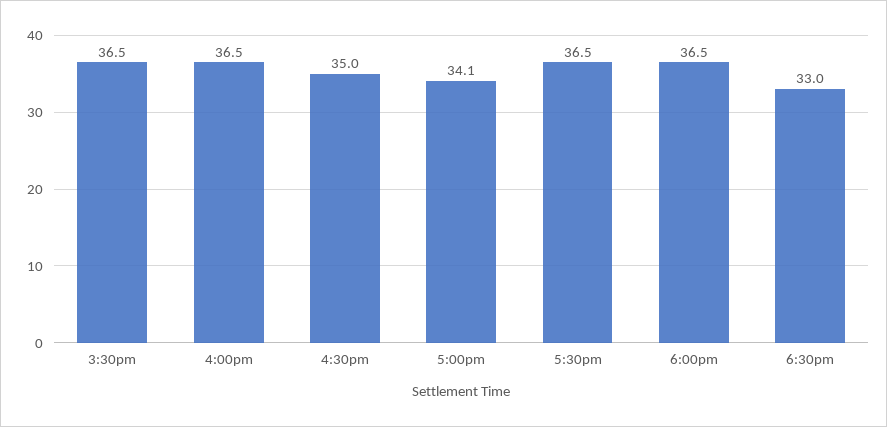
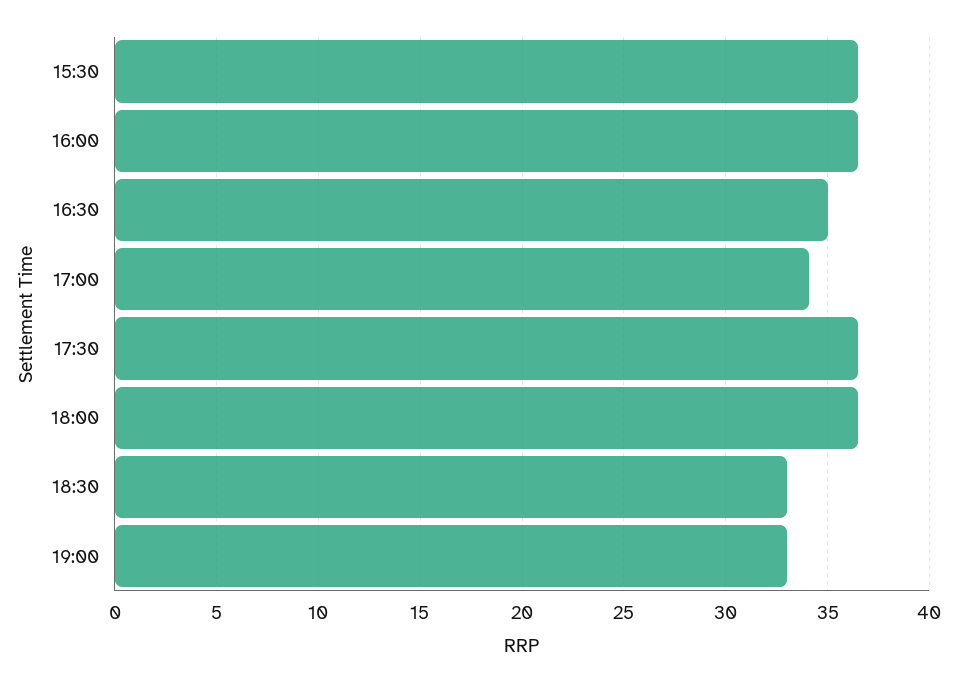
19:00: none -> 33

